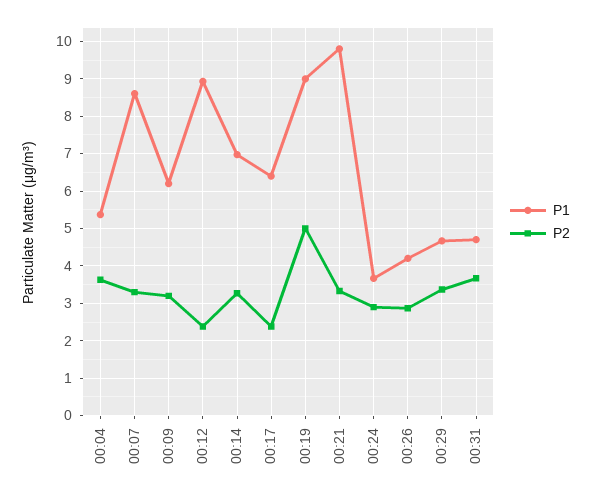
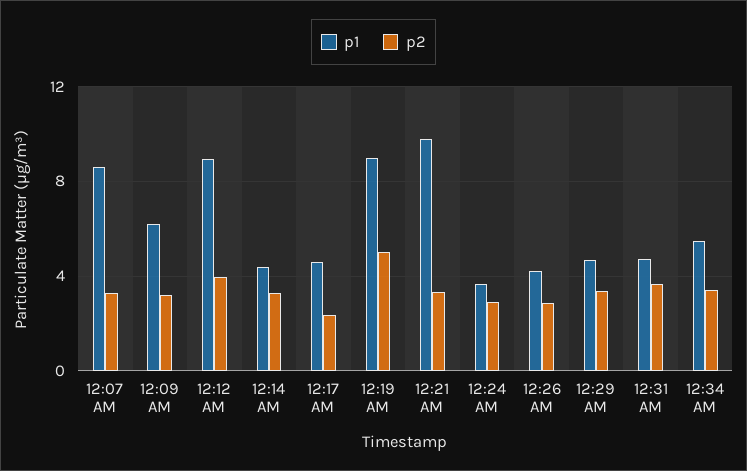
P1, 00:04: 5.4 -> none
P2, 00:04: 3.6 -> none
P2, 00:12: 2.4 -> 4
P1, 00:14: 7 -> 4.5
P1, 00:17: 6.4 -> 4.5
P1, 12:34 AM: none -> 5.5
P2, 12:34 AM: none -> 3.5

